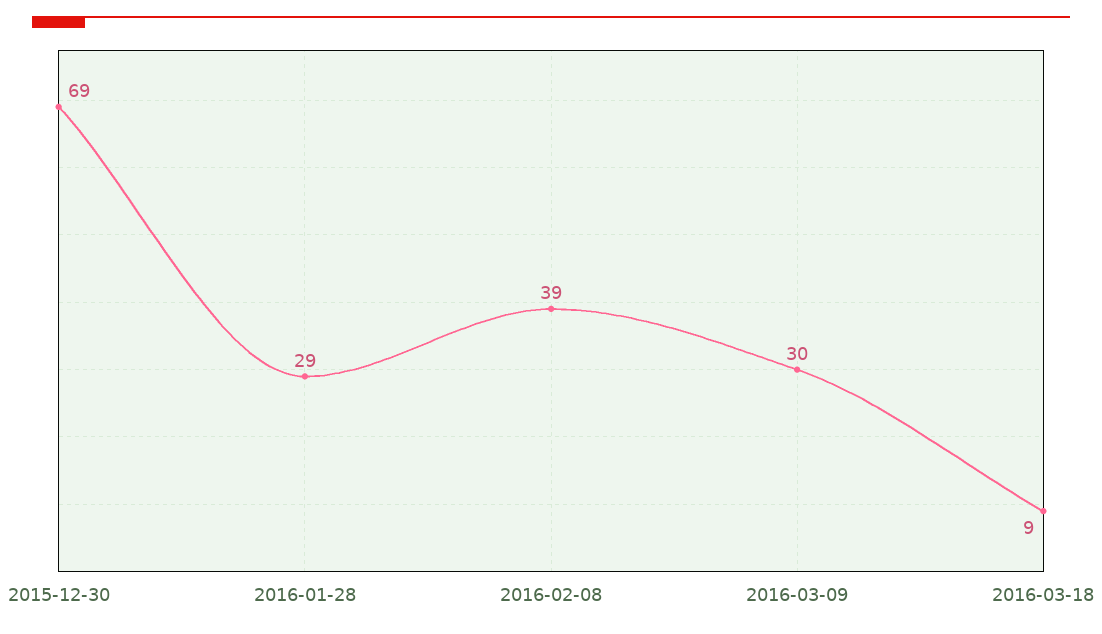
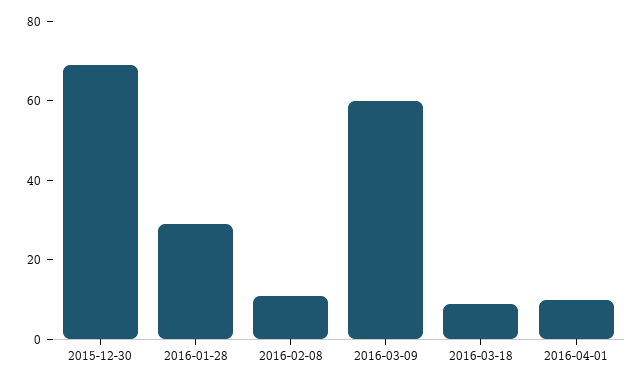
2016-02-08: 39 -> 10
2016-03-09: 30 -> 60
2016-04-01: none -> 10

